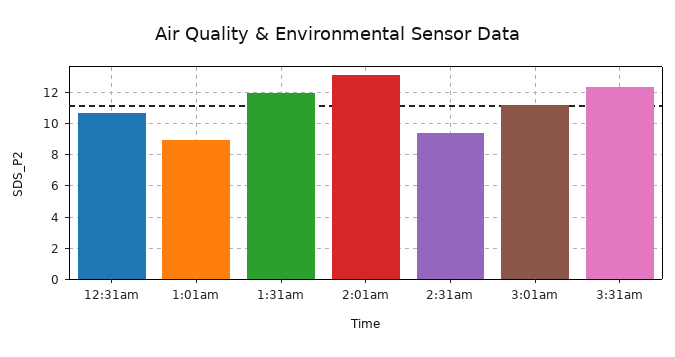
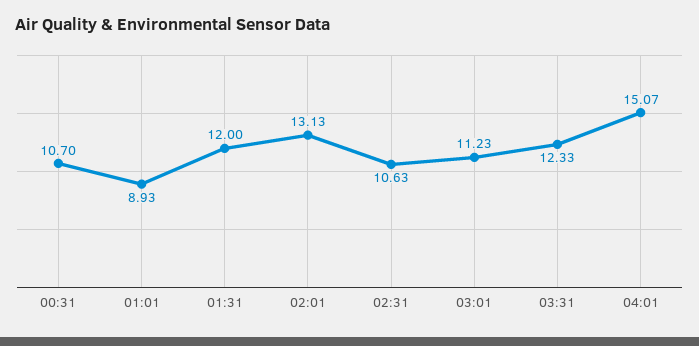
2:31am: 9.5 -> 10.63
04:01: none -> 15.07

